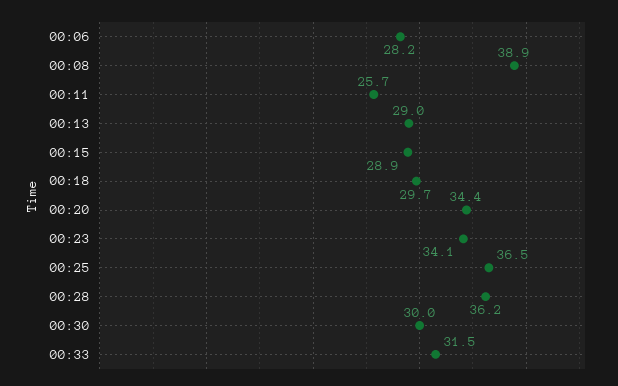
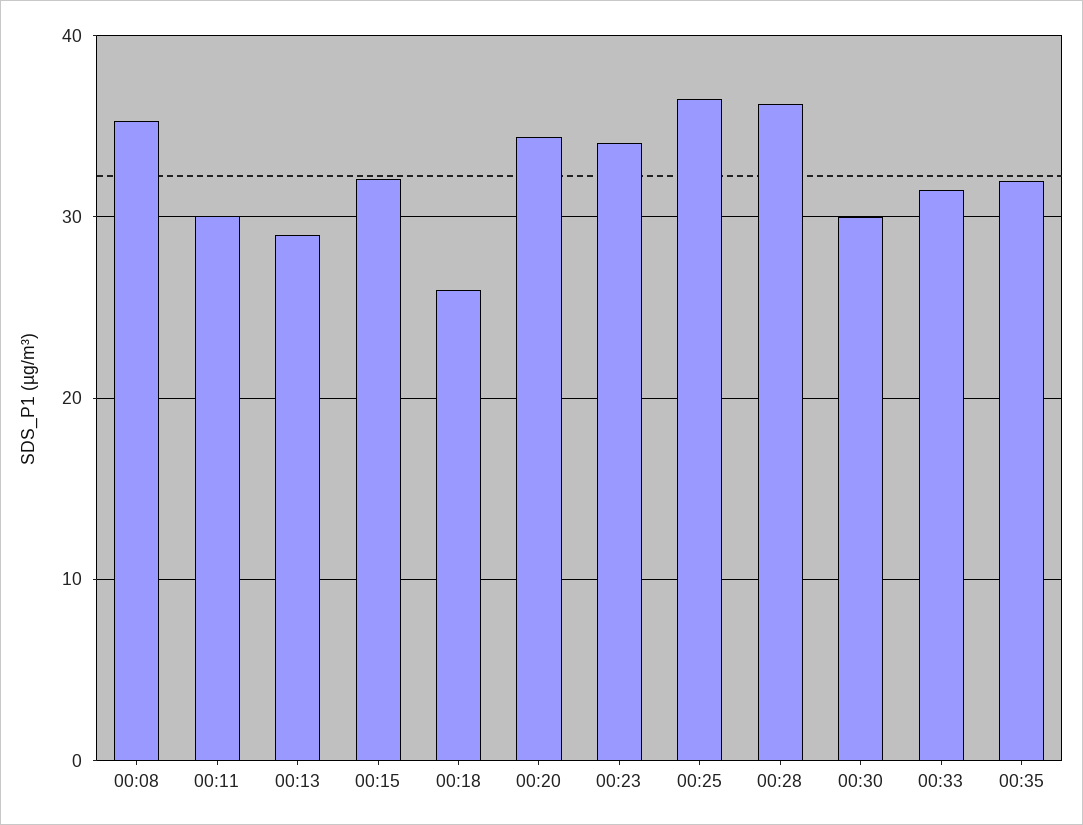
00:06: 28.2 -> none
00:08: 38.9 -> 35
00:11: 25.7 -> 30
00:15: 28.9 -> 32
00:18: 29.7 -> 26
00:35: none -> 32

